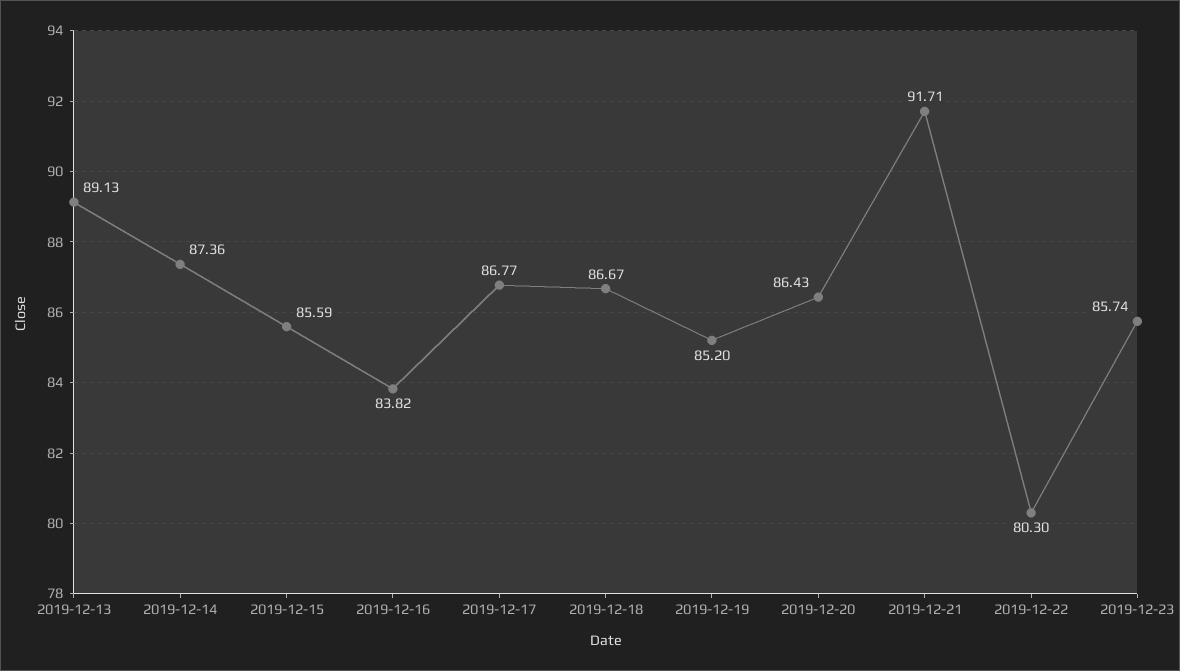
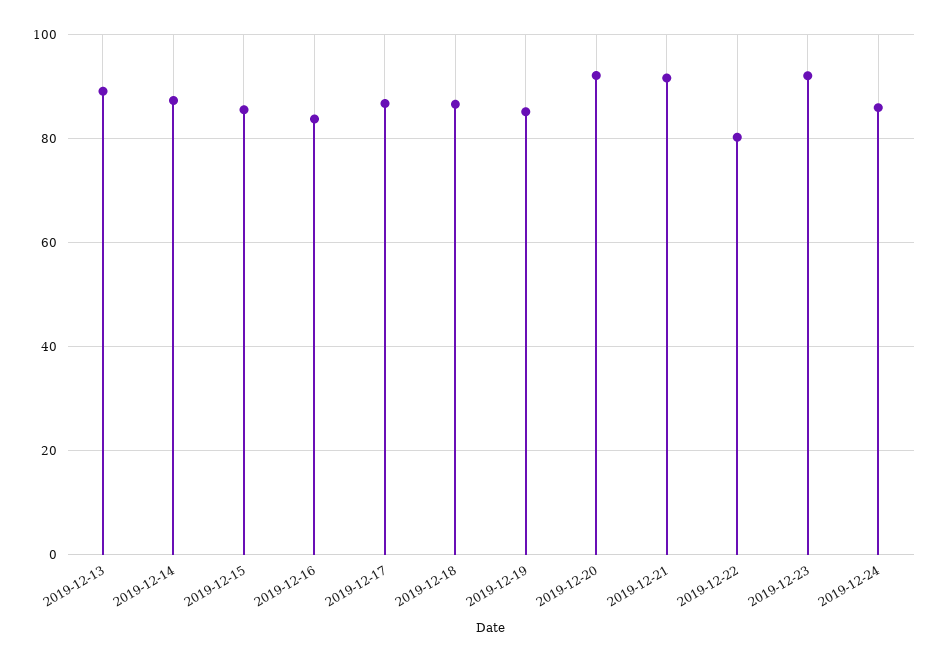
2019-12-20: 86.43 -> 92
2019-12-23: 85.74 -> 92
2019-12-24: none -> 86

